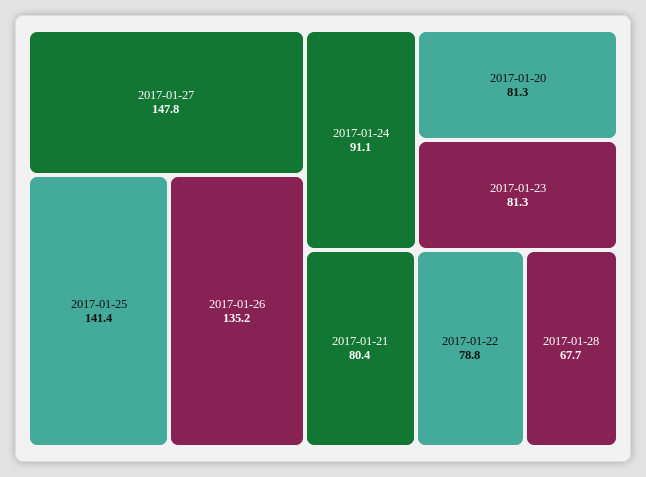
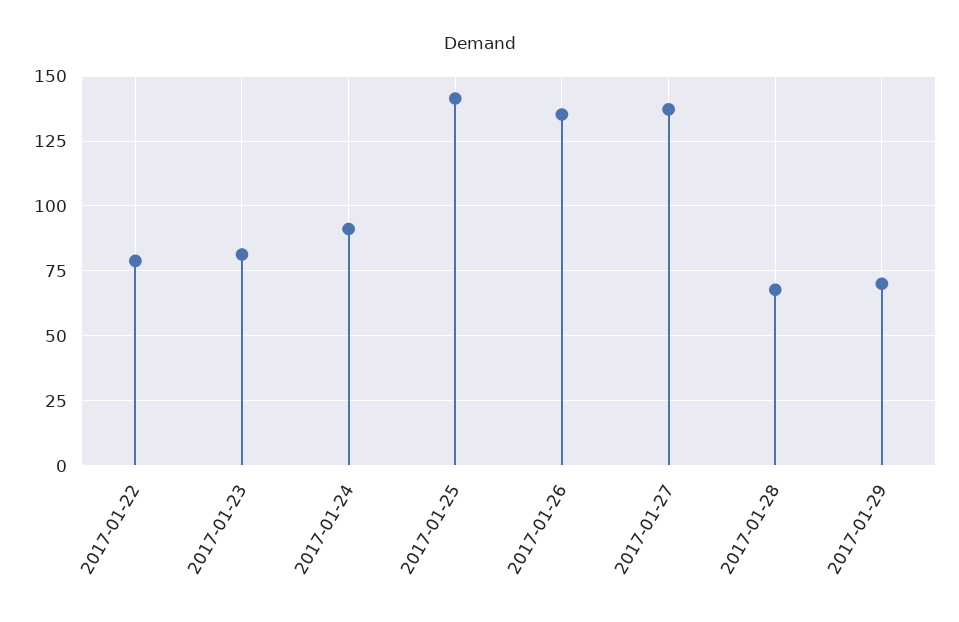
2017-01-27: 147.8 -> 137.5
2017-01-20: 81.3 -> none
2017-01-21: 80.4 -> none
2017-01-29: none -> 70

